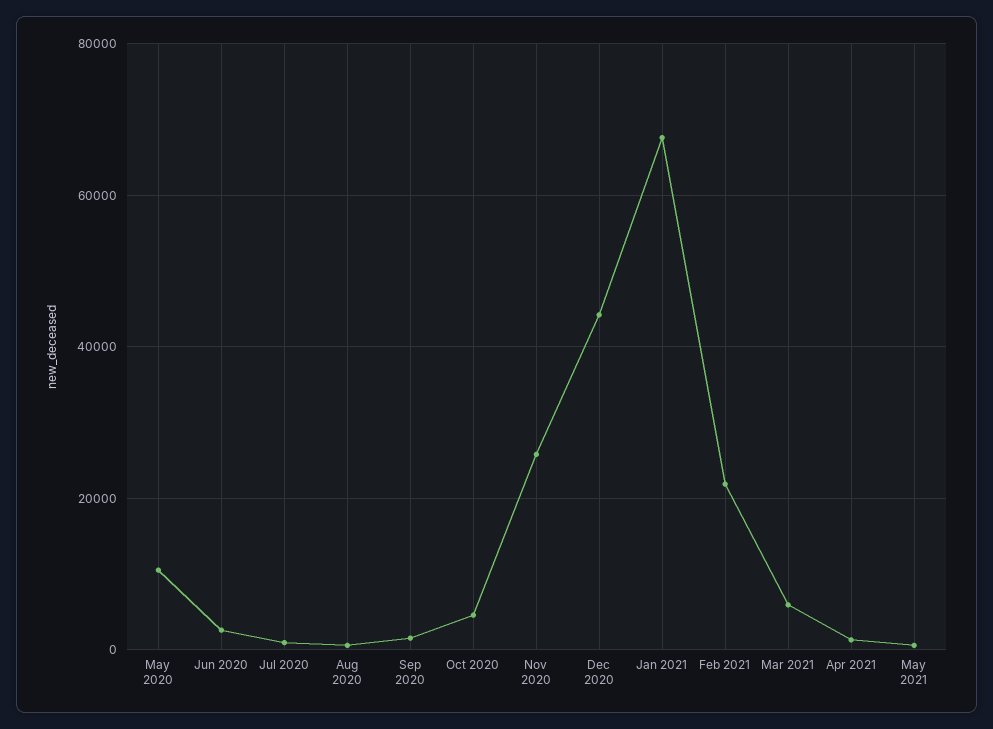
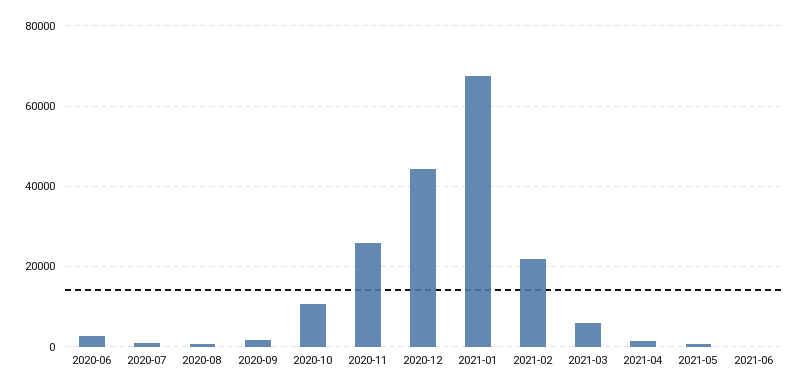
May 2020: 10000 -> none
Oct 2020: 4000 -> 10000
2021-06: none -> 0

